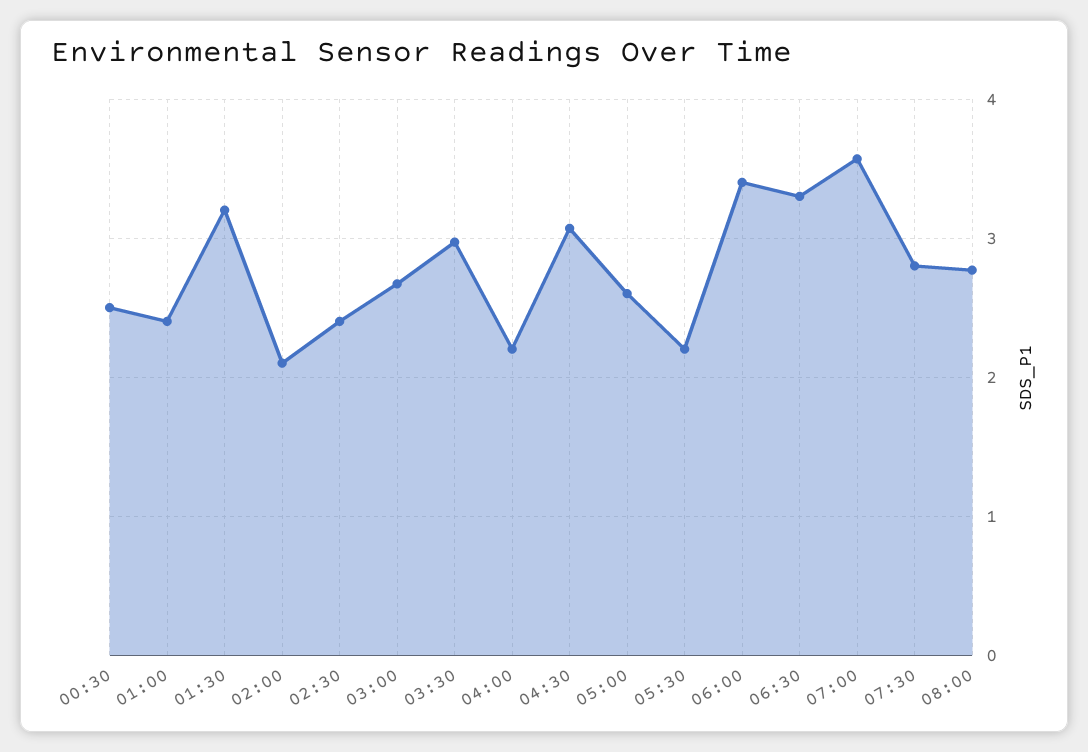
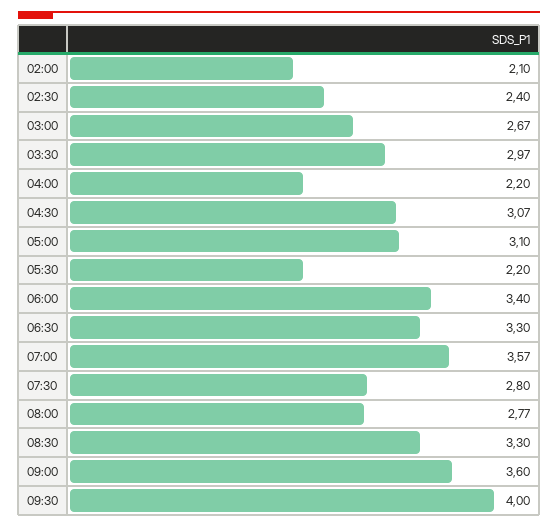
00:30: 2.5 -> none
01:00: 2.4 -> none
01:30: 3.2 -> none
05:00: 2.6 -> 3.1
08:30: none -> 3.3
09:00: none -> 3.6
09:30: none -> 4

